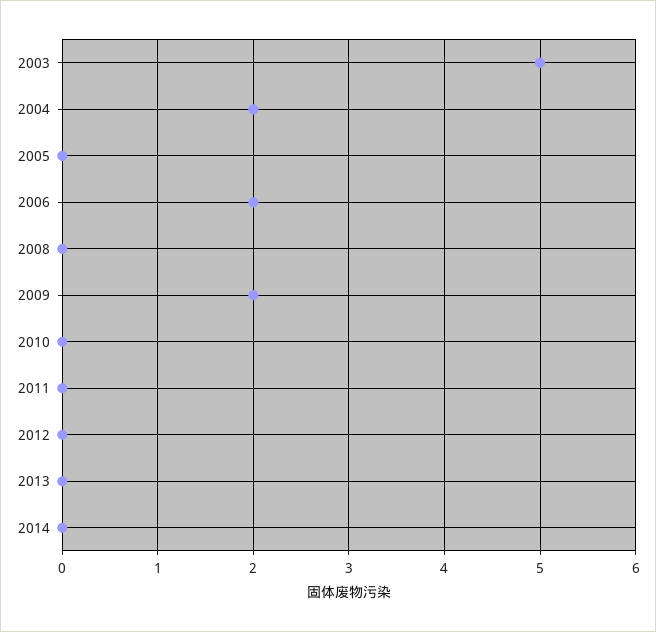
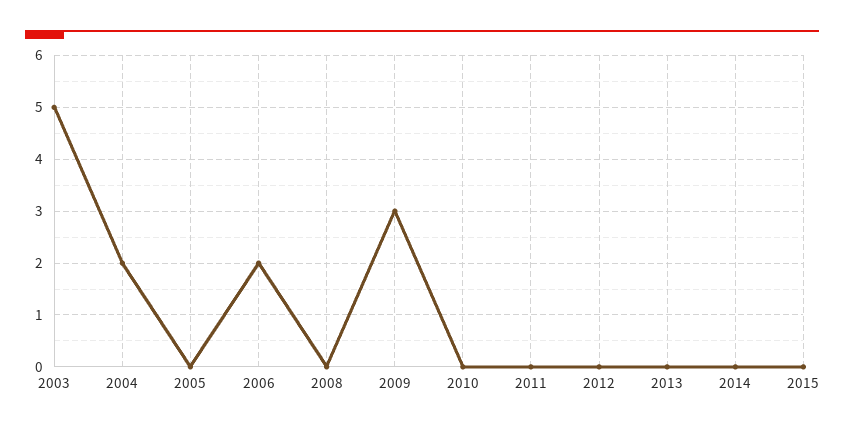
2009: 2 -> 3
2015: none -> 0

